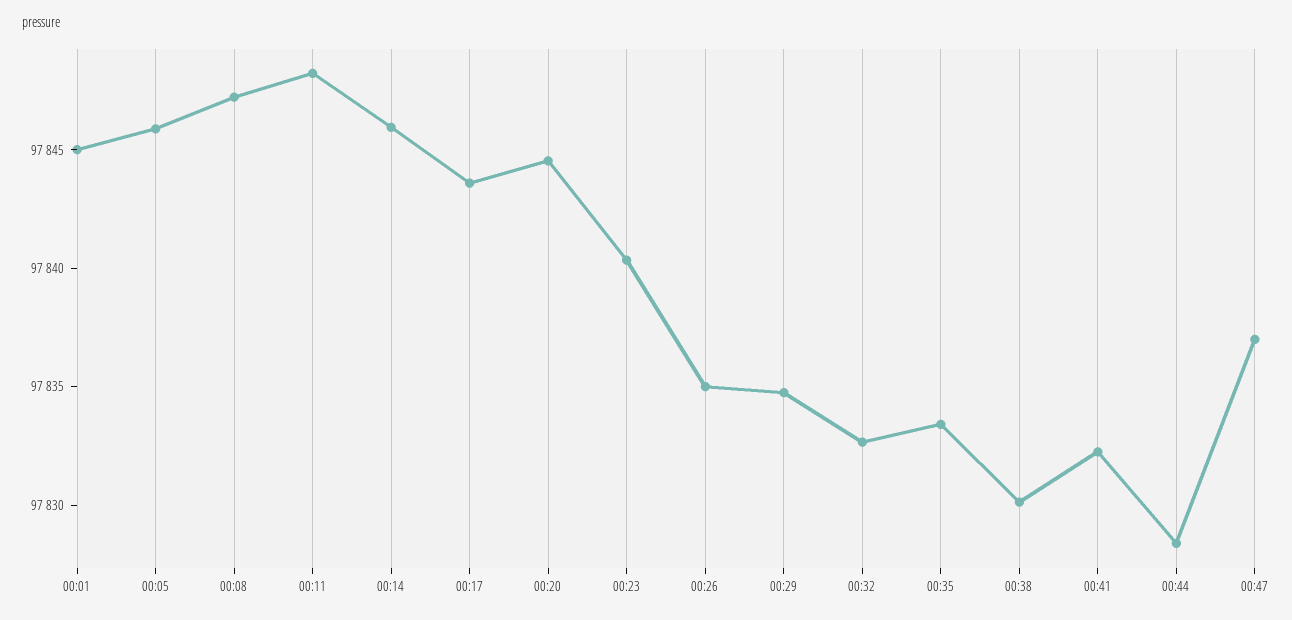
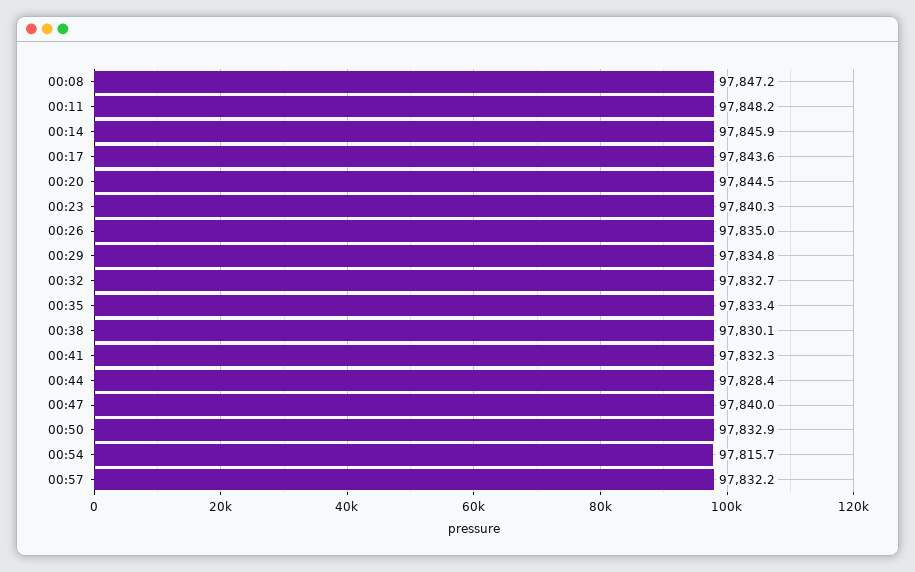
00:01: 97845 -> none
00:05: 97846 -> none
00:47: 97837 -> 97840
00:50: none -> 97832.9
00:54: none -> 97815.7
00:57: none -> 97832.2

